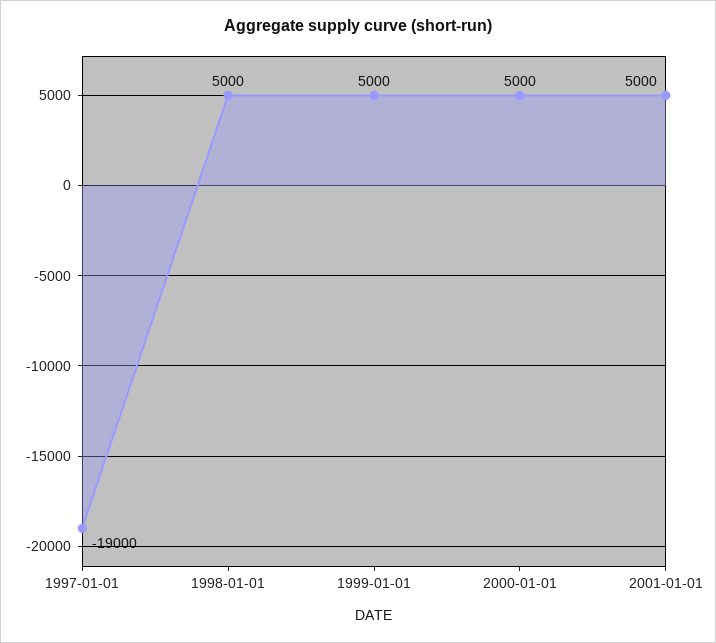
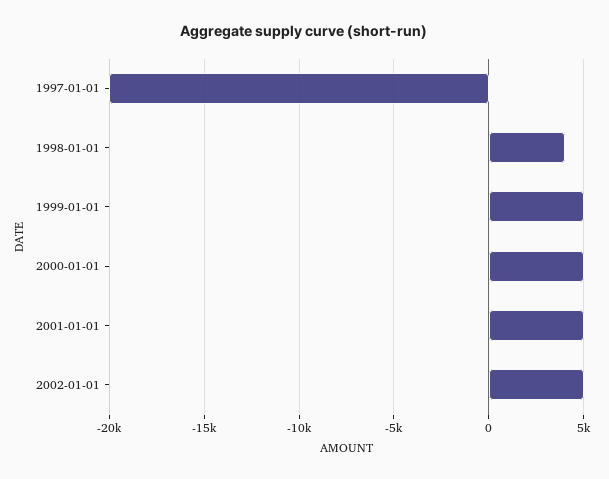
1997-01-01: -19000 -> -20000
1998-01-01: 5000 -> 4000
2002-01-01: none -> 5000

